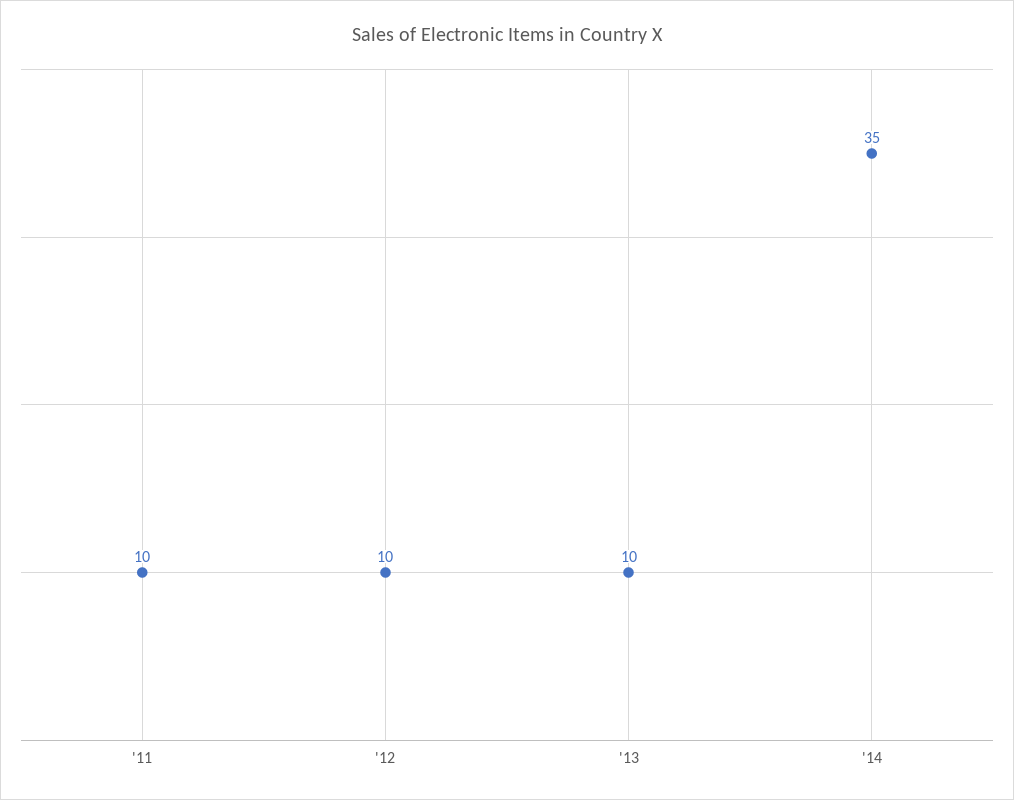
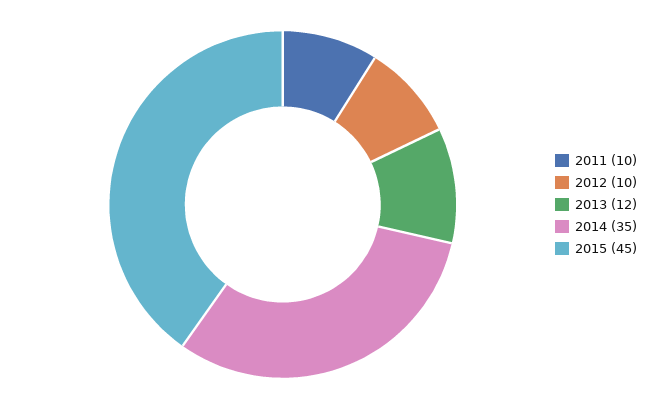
'13: 10 -> 12
2015: none -> 45

